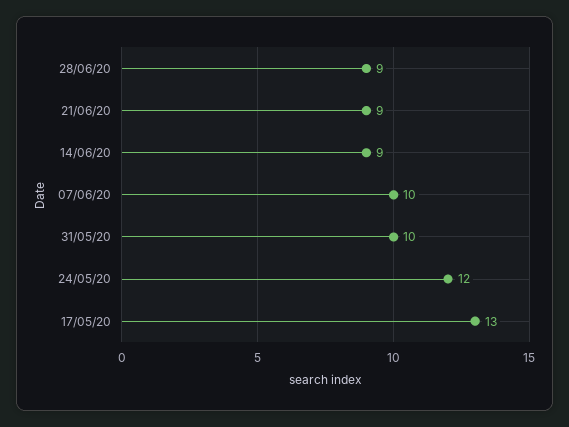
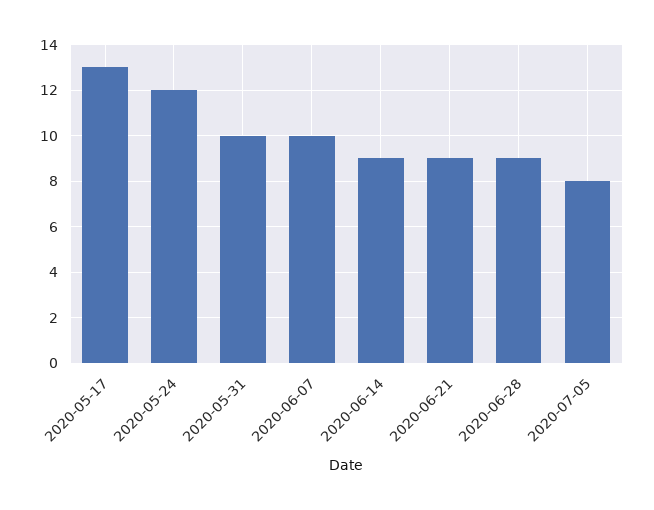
2020-07-05: none -> 8

